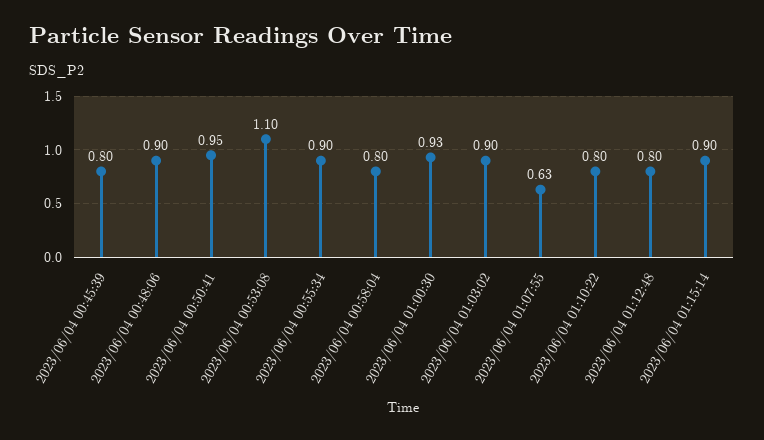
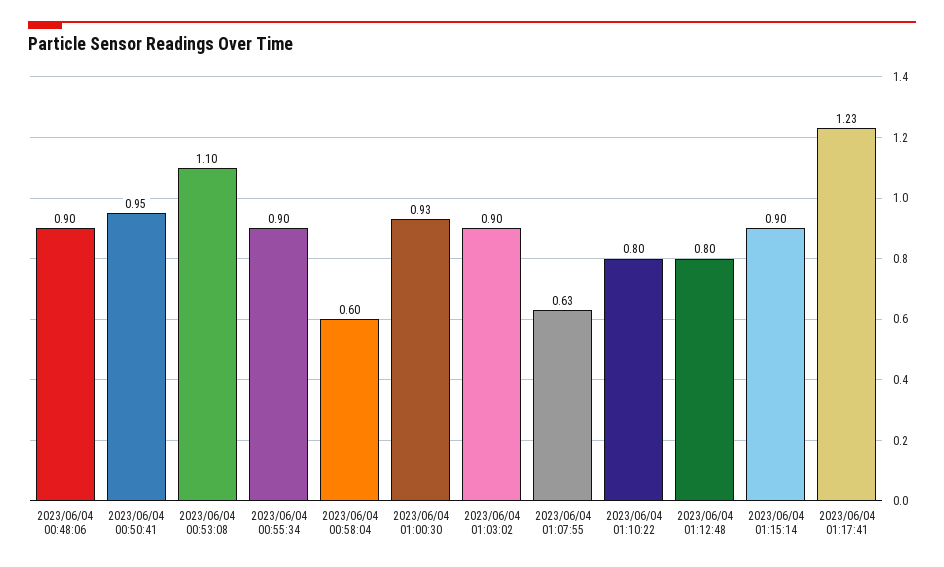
2023/06/04 00:45:39: 0.8 -> none
2023/06/04 00:58:04: 0.8 -> 0.6
2023/06/04 01:17:41: none -> 1.23

